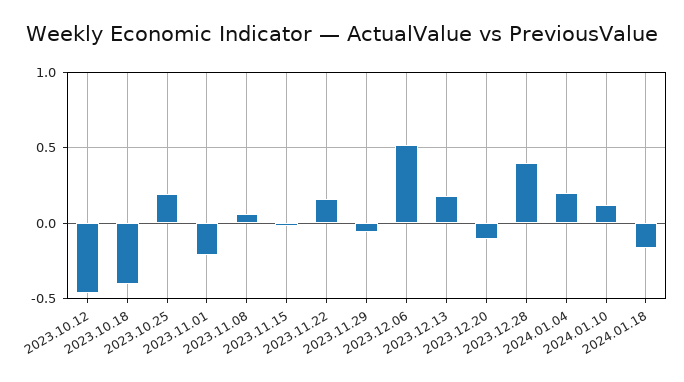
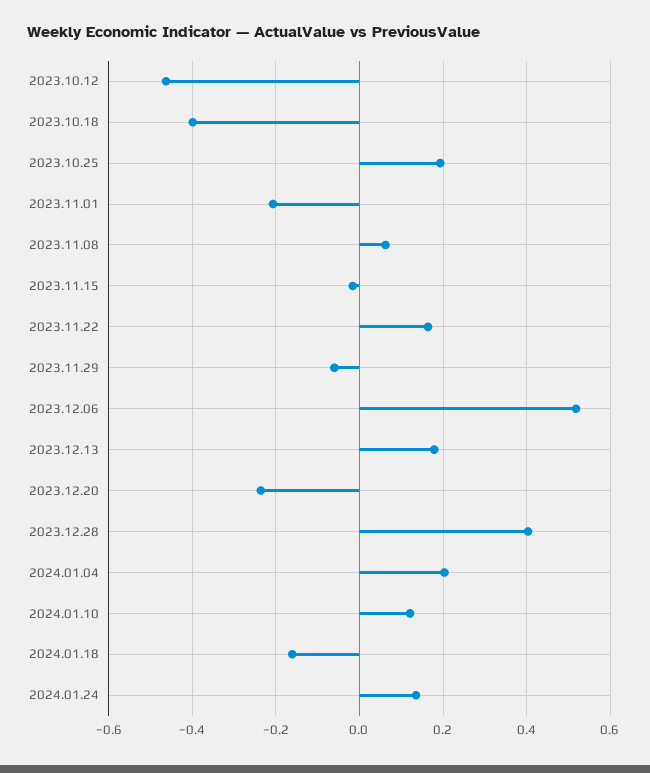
2023.12.20: -0.1 -> -0.24
2024.01.24: none -> 0.14

